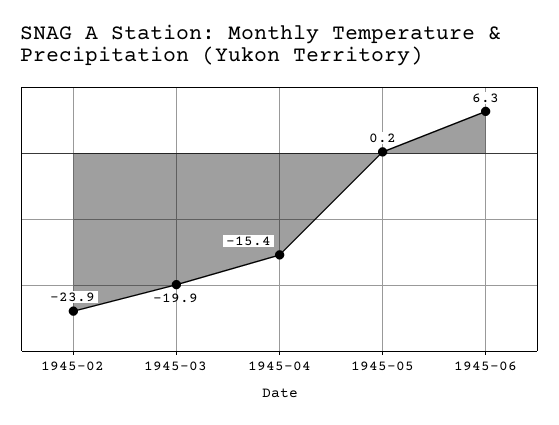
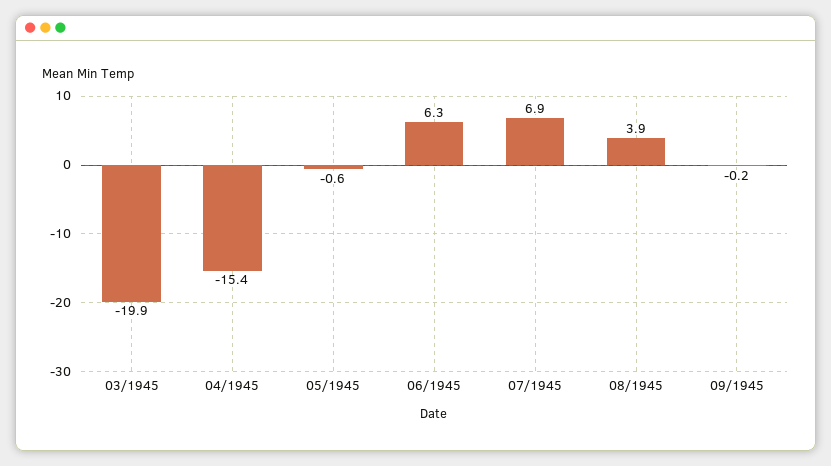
1945-02: -23.9 -> none
1945-05: 0.2 -> -0.6
07/1945: none -> 6.9
08/1945: none -> 3.9
09/1945: none -> -0.2

